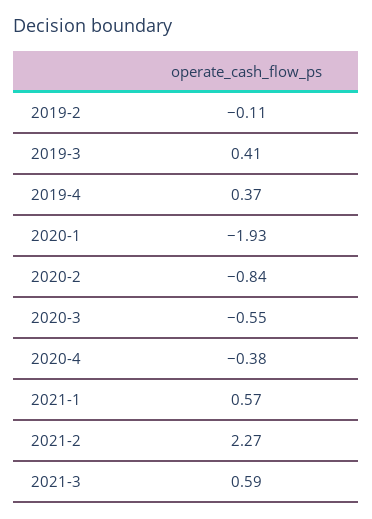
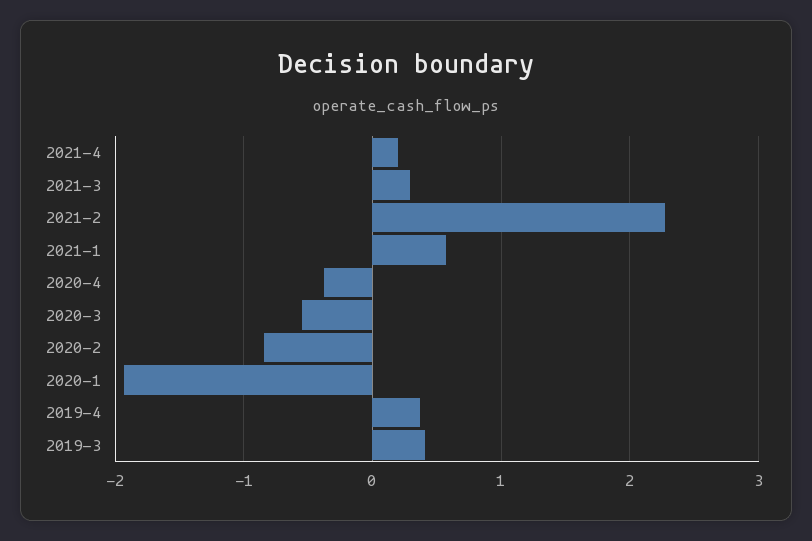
2019-2: -0.11 -> none
2021-3: 0.59 -> 0.3
2021-4: none -> 0.2

